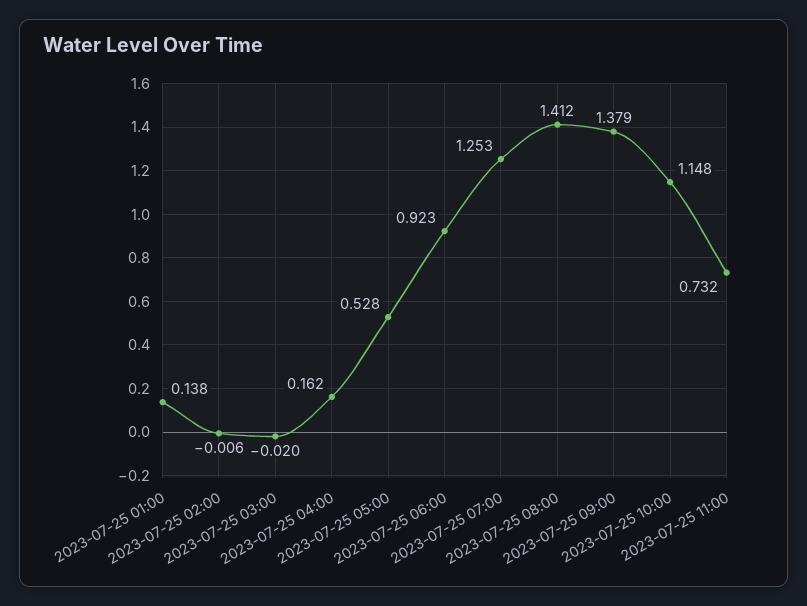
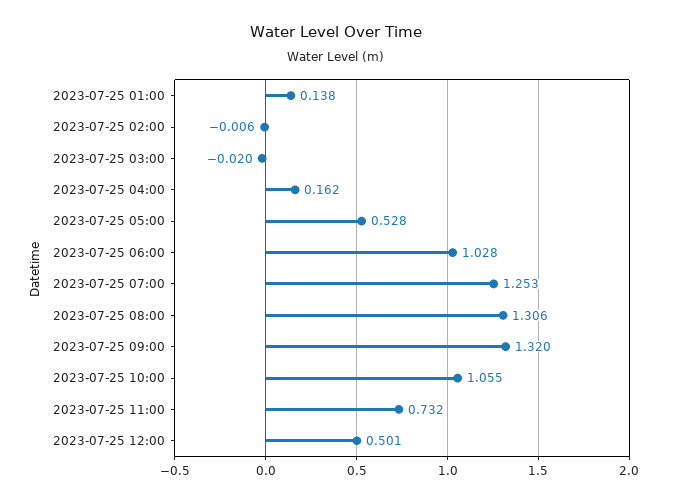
2023-07-25 06:00: 0.923 -> 1.028
2023-07-25 08:00: 1.412 -> 1.306
2023-07-25 09:00: 1.379 -> 1.32
2023-07-25 10:00: 1.148 -> 1.055
2023-07-25 12:00: none -> 0.501

